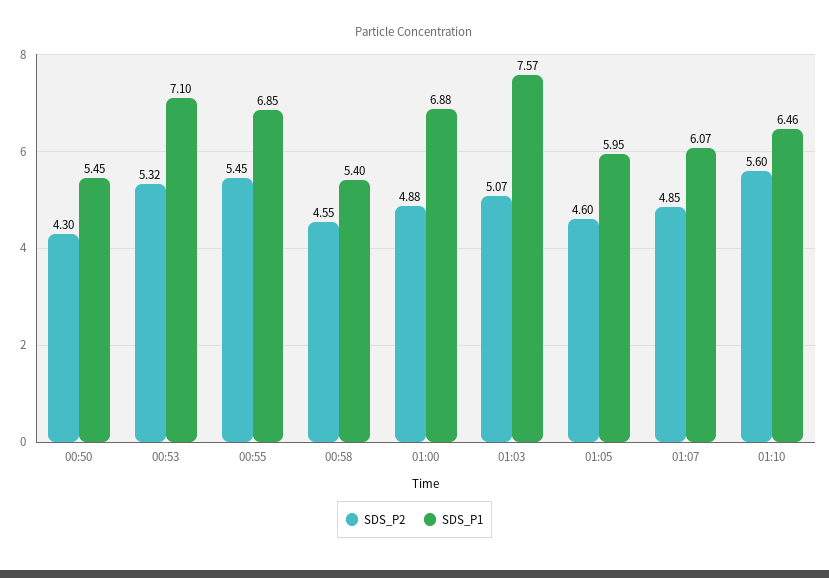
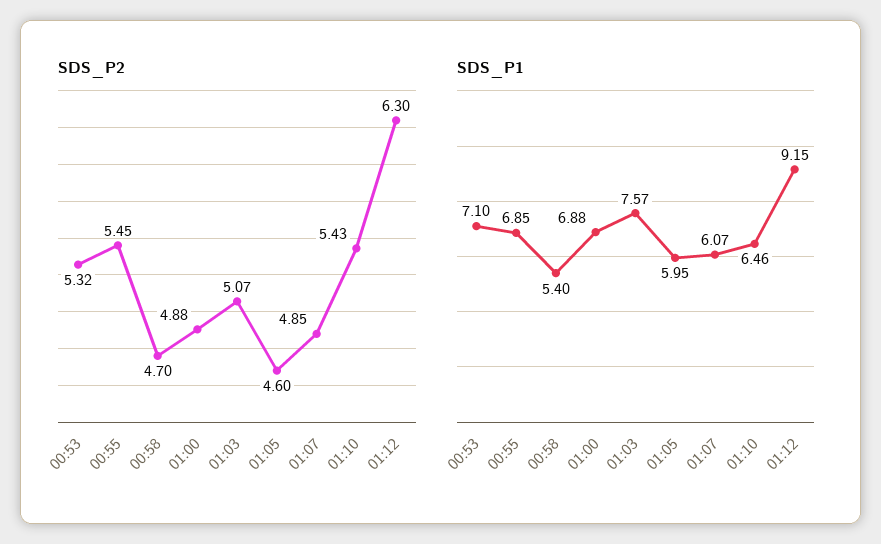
SDS_P2, 00:50: 4.3 -> none
SDS_P1, 00:50: 5.45 -> none
SDS_P2, 00:58: 4.55 -> 4.7
SDS_P2, 01:10: 5.6 -> 5.43
SDS_P2, 01:12: none -> 6.3
SDS_P1, 01:12: none -> 9.15

